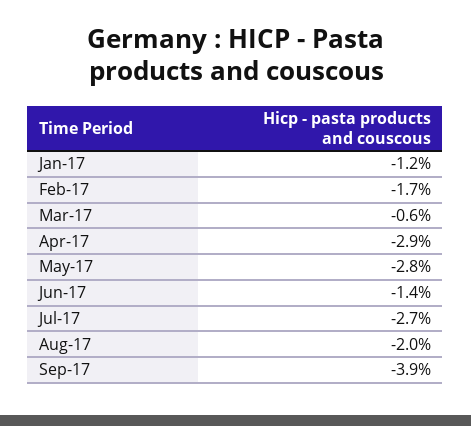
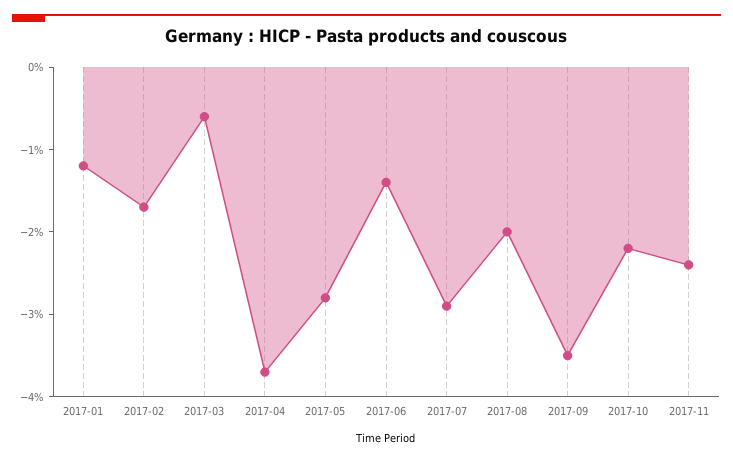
Apr-17: -2.9 -> -3.7
Jul-17: -2.7 -> -2.9
Sep-17: -3.9 -> -3.5
2017-10: none -> -2.2
2017-11: none -> -2.4

